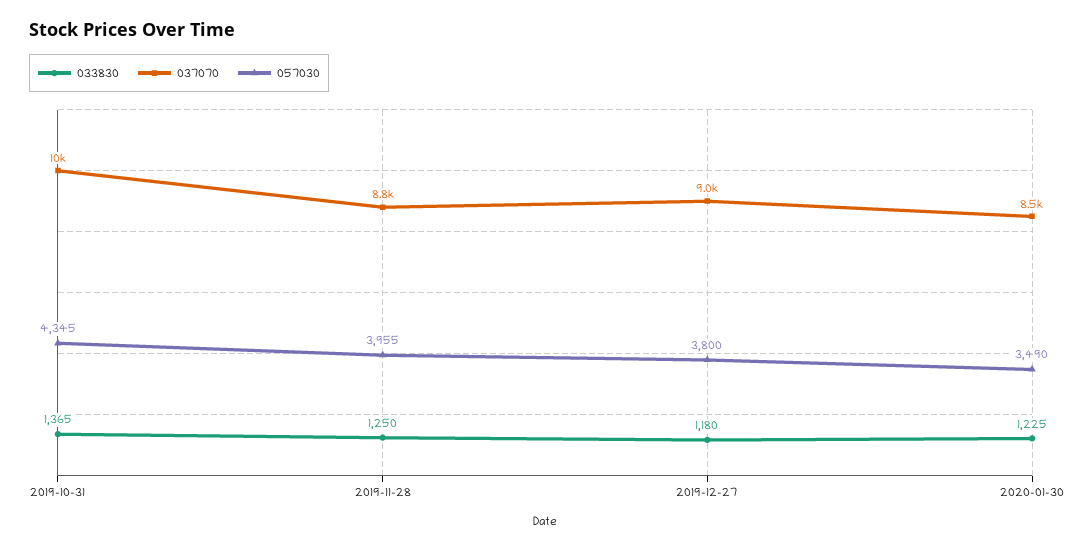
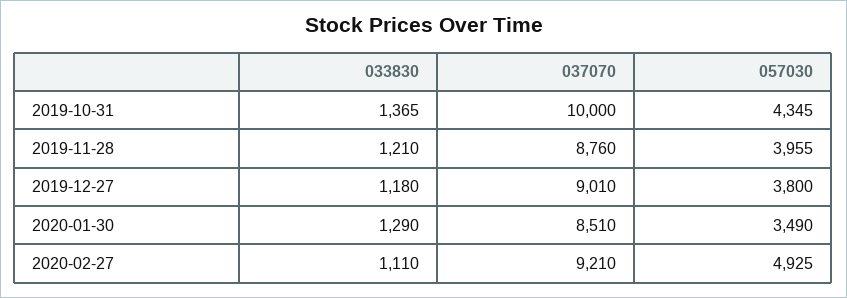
033830, 2019-11-28: 1250 -> 1210
033830, 2020-01-30: 1225 -> 1290
033830, 2020-02-27: none -> 1110
037070, 2020-02-27: none -> 9210
057030, 2020-02-27: none -> 4925

